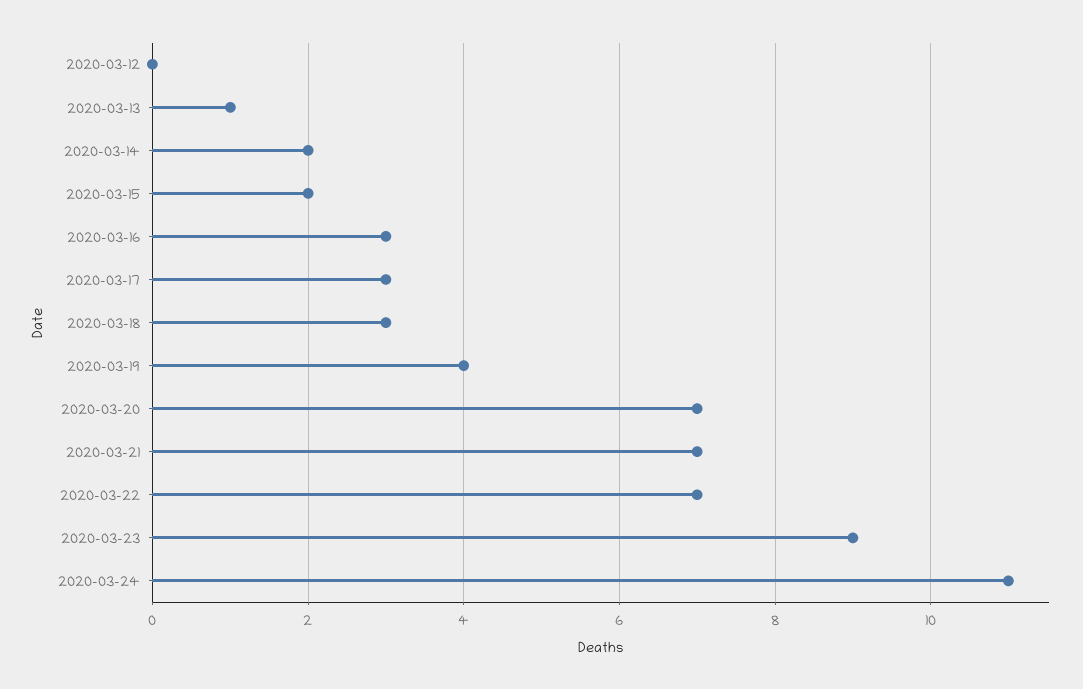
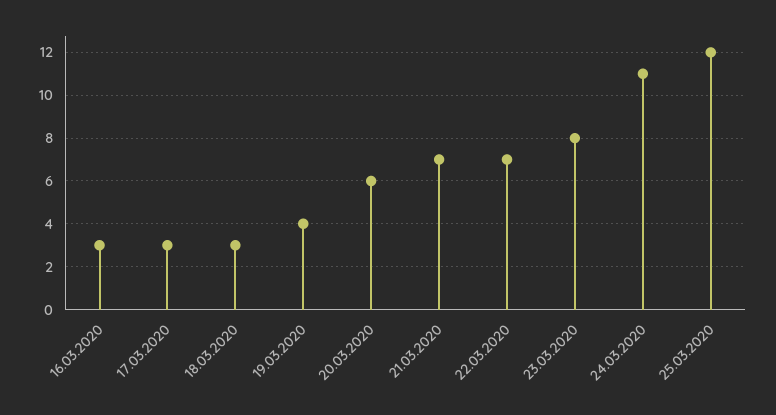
2020-03-12: 0 -> none
2020-03-13: 1 -> none
2020-03-14: 2 -> none
2020-03-15: 2 -> none
2020-03-20: 7 -> 6
2020-03-23: 9 -> 8
25.03.2020: none -> 12

